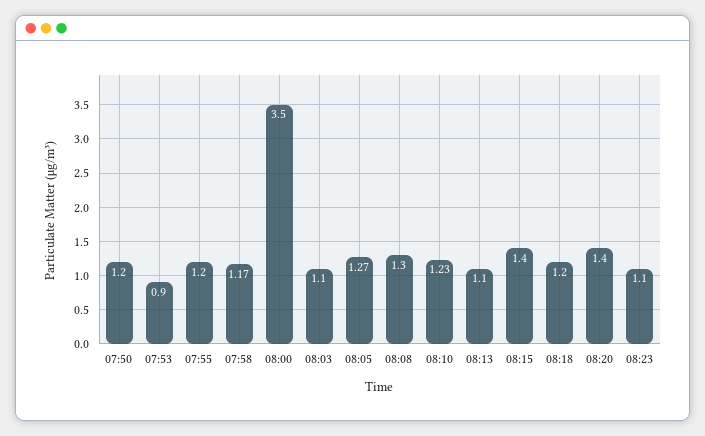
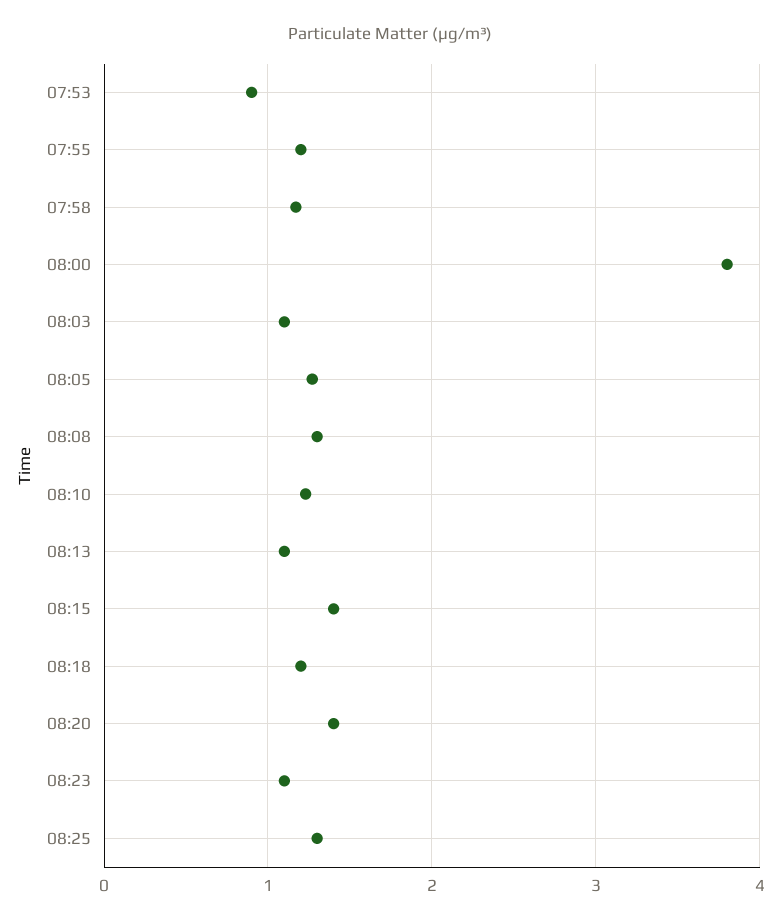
07:50: 1.2 -> none
08:00: 3.5 -> 3.8
08:25: none -> 1.3

